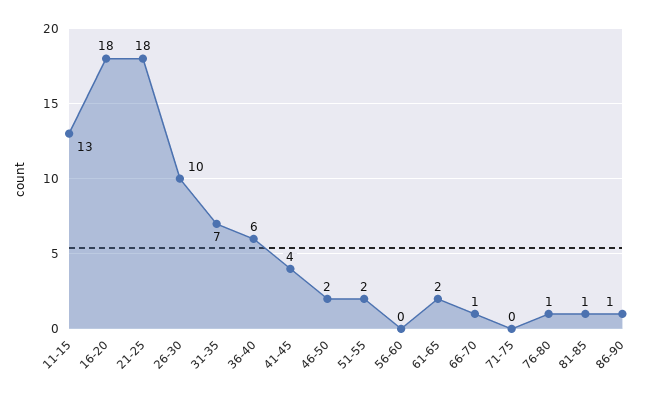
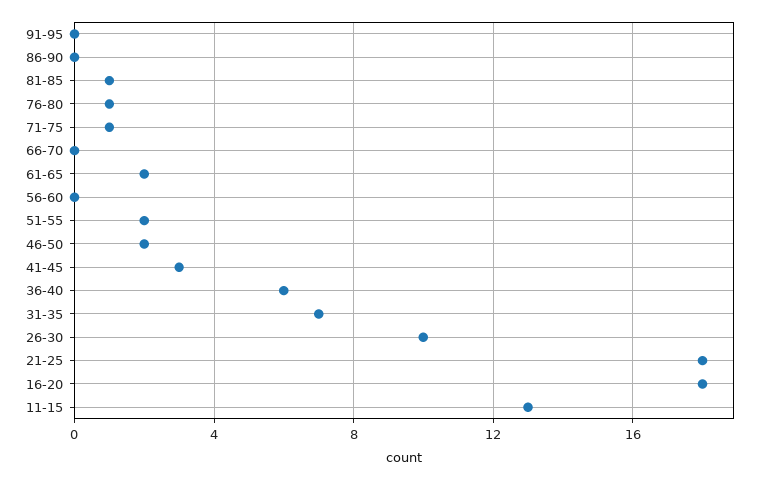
41-45: 4 -> 3
66-70: 1 -> 0
71-75: 0 -> 1
86-90: 1 -> 0
91-95: none -> 0

